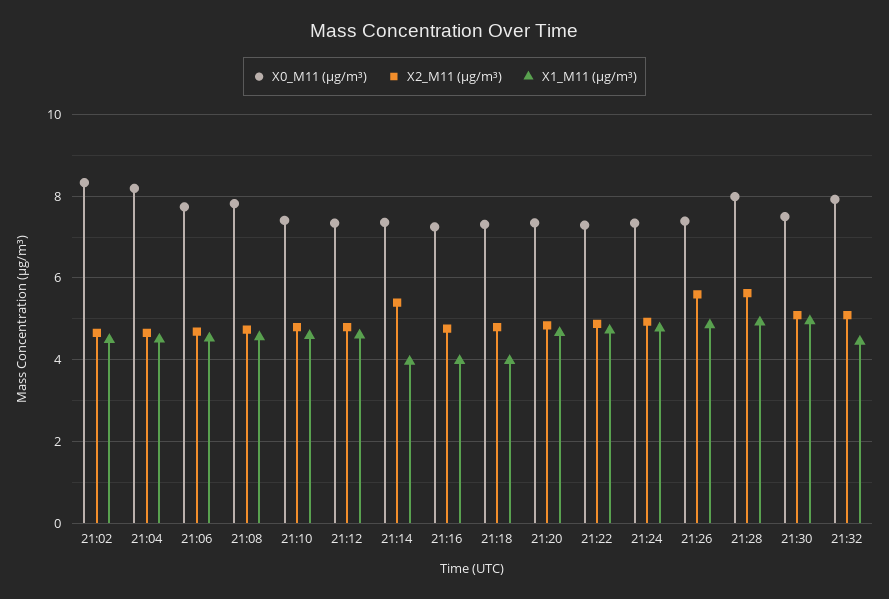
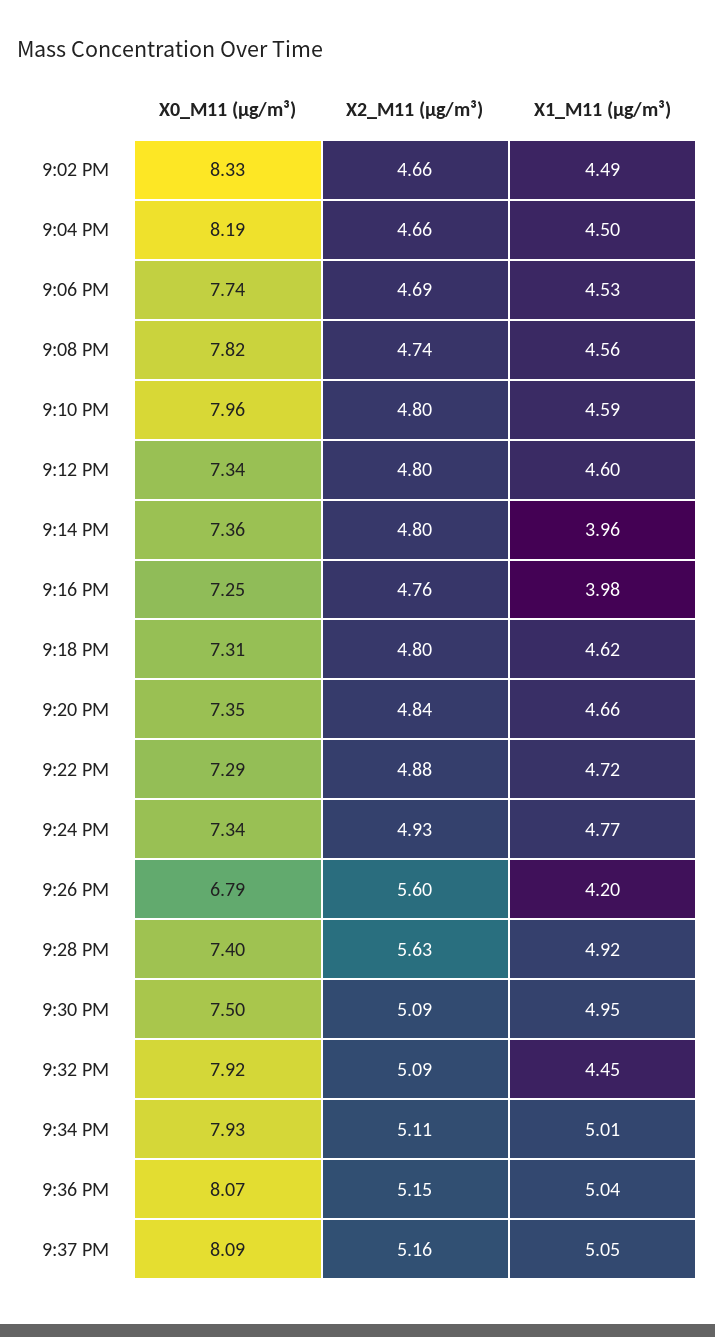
X0_M11 (μg/m³), 21:10: 7.4 -> 7.96
X2_M11 (μg/m³), 21:14: 5.4 -> 4.8
X1_M11 (μg/m³), 21:18: 4 -> 4.62
X0_M11 (μg/m³), 21:26: 7.4 -> 6.79
X1_M11 (μg/m³), 21:26: 4.8 -> 4.2
X0_M11 (μg/m³), 21:28: 8 -> 7.4
X0_M11 (μg/m³), 9:34 PM: none -> 7.93
X2_M11 (μg/m³), 9:34 PM: none -> 5.11
X1_M11 (μg/m³), 9:34 PM: none -> 5.01
X0_M11 (μg/m³), 9:36 PM: none -> 8.07
X2_M11 (μg/m³), 9:36 PM: none -> 5.15
X1_M11 (μg/m³), 9:36 PM: none -> 5.04
X0_M11 (μg/m³), 9:37 PM: none -> 8.09
X2_M11 (μg/m³), 9:37 PM: none -> 5.16
X1_M11 (μg/m³), 9:37 PM: none -> 5.05

